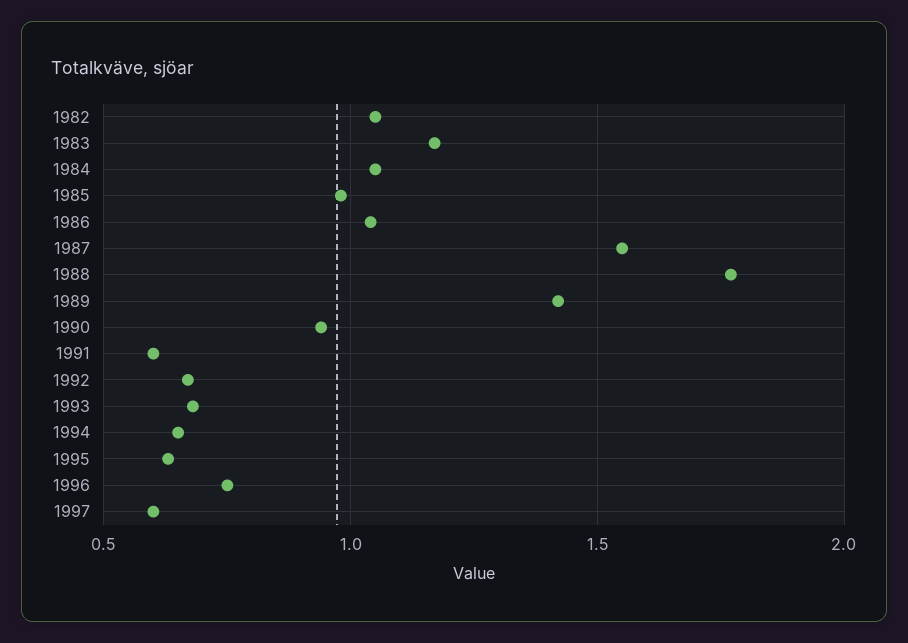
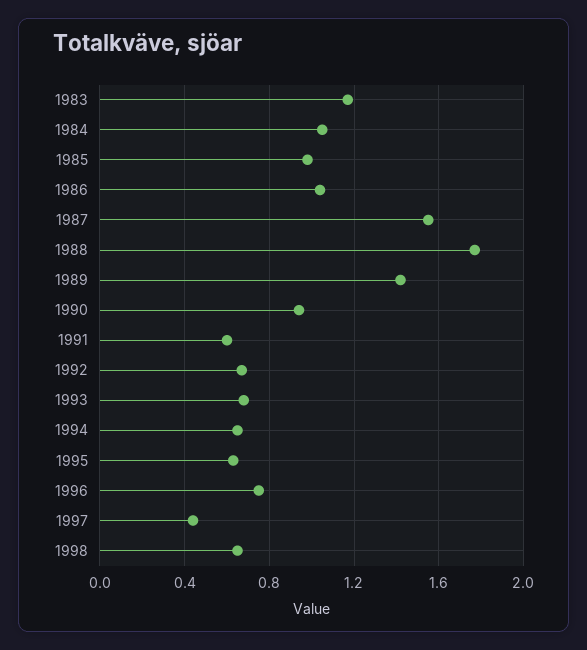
1982: 1.05 -> none
1997: 0.6 -> 0.45
1998: none -> 0.65

